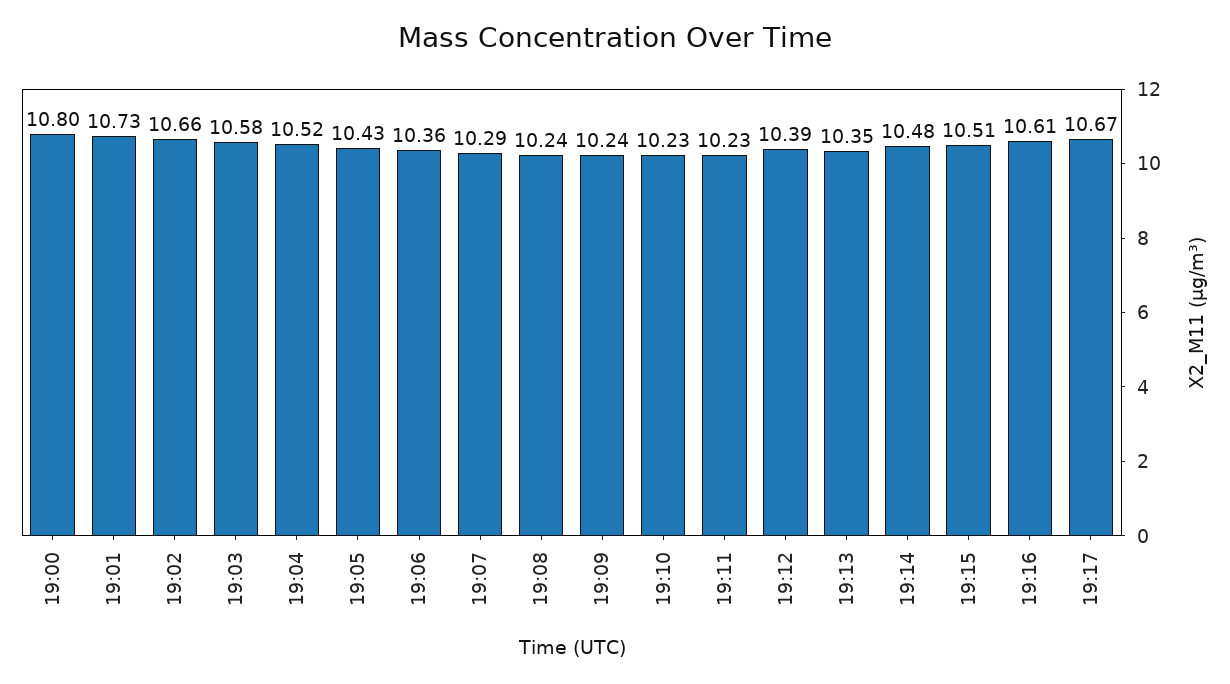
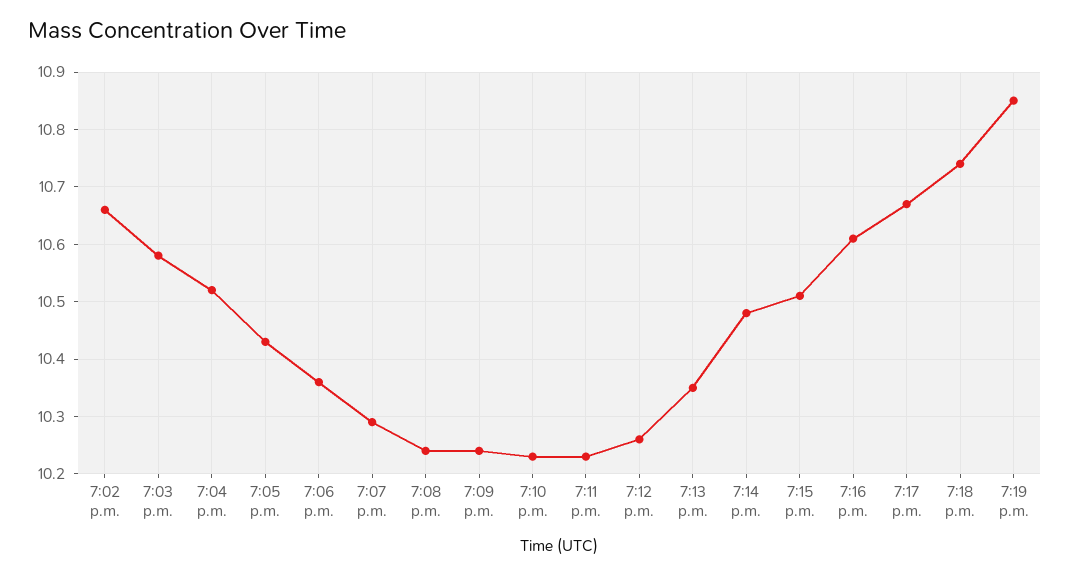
19:00: 10.8 -> none
19:01: 10.73 -> none
19:12: 10.39 -> 10.25
7:18 p.m.: none -> 10.75
7:19 p.m.: none -> 10.85

